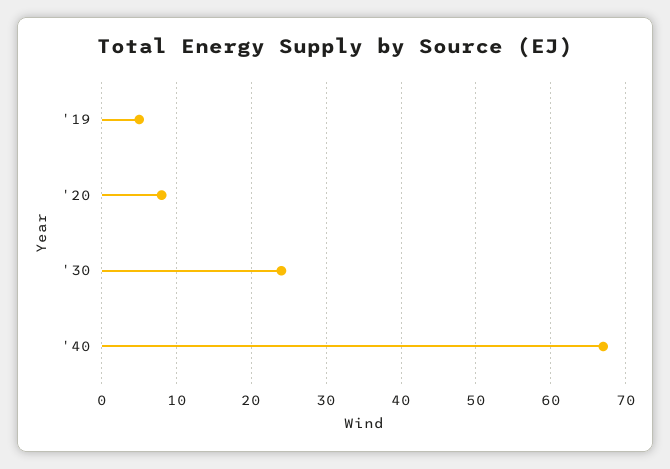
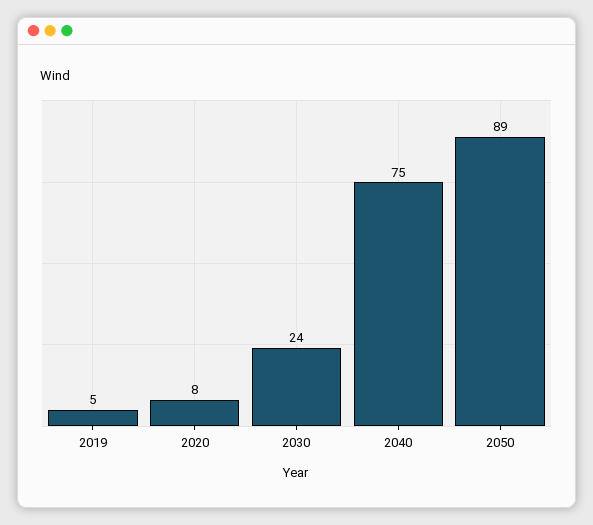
'40: 67 -> 75
2050: none -> 89

